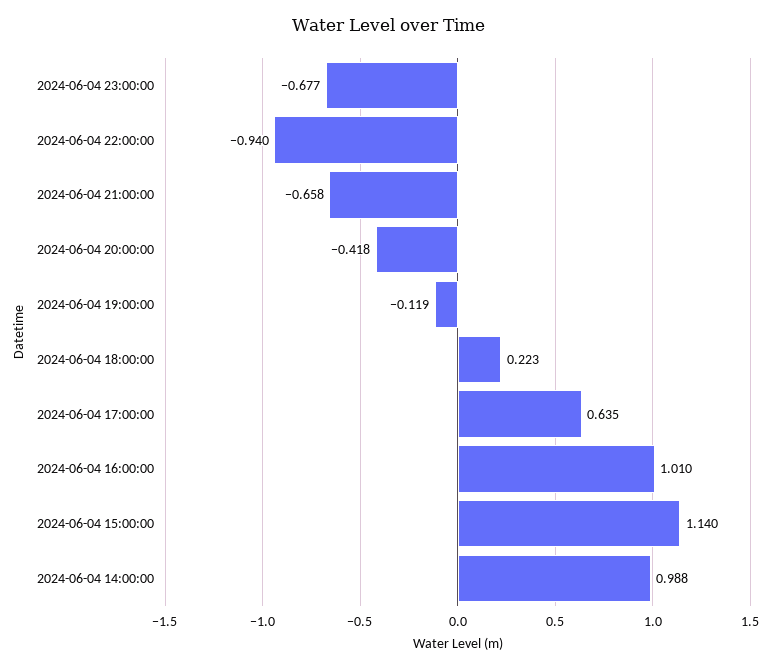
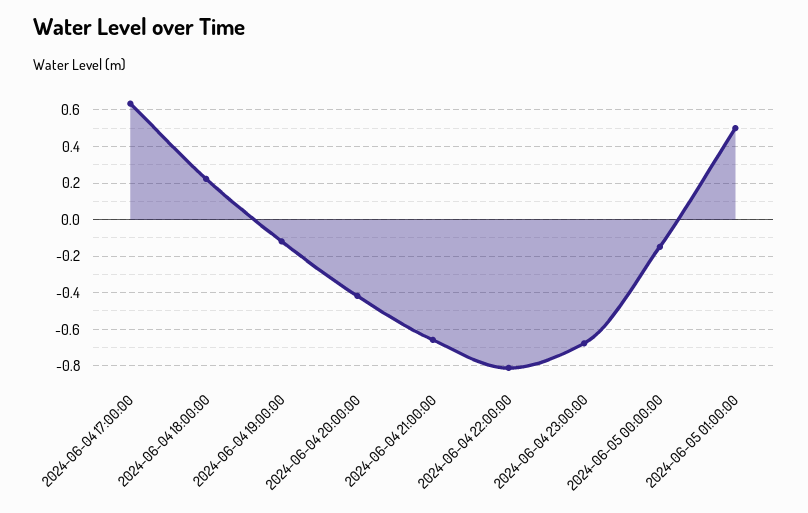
2024-06-04 22:00:00: -0.94 -> -0.8
2024-06-04 16:00:00: 1.01 -> none
2024-06-04 15:00:00: 1.14 -> none
2024-06-04 14:00:00: 0.988 -> none
2024-06-05 00:00:00: none -> -0.15
2024-06-05 01:00:00: none -> 0.5

